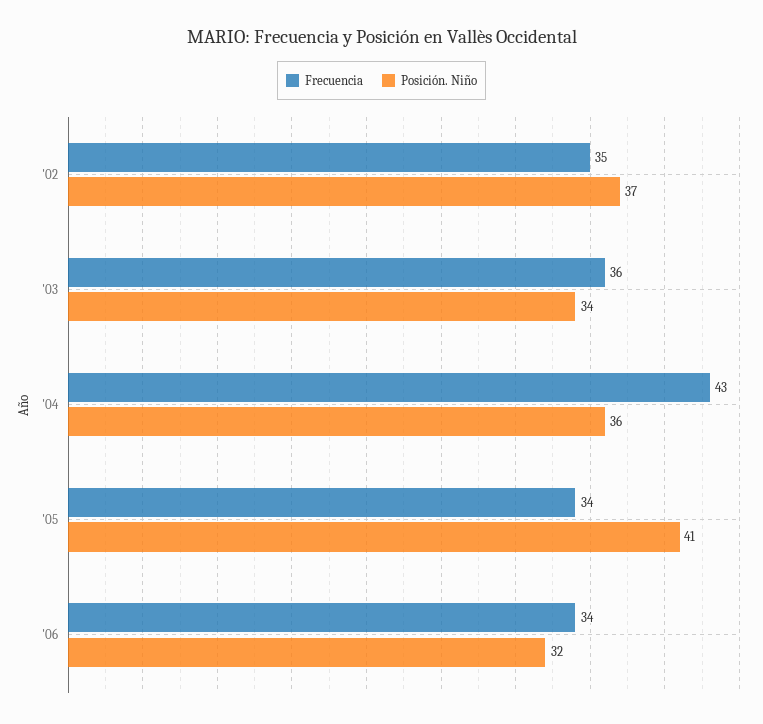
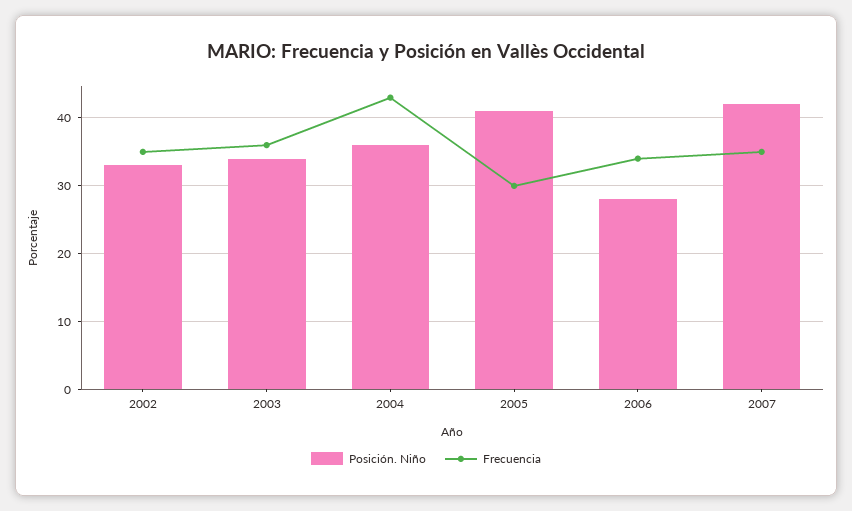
Posición. Niño, '02: 37 -> 33
Frecuencia, '05: 34 -> 30
Posición. Niño, '06: 32 -> 28
Posición. Niño, 2007: none -> 42
Frecuencia, 2007: none -> 35

